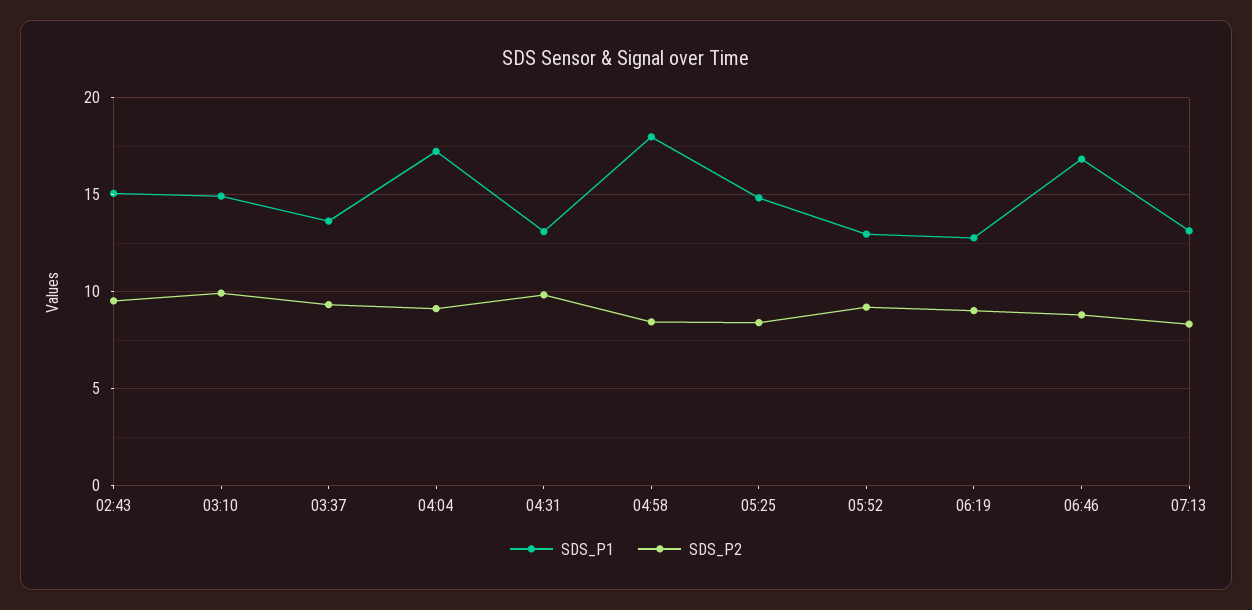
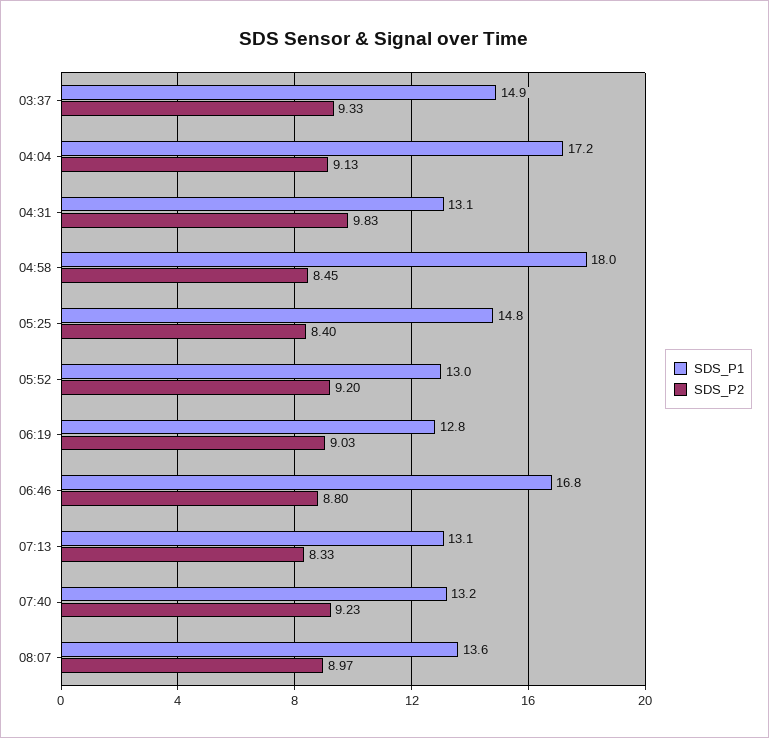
SDS_P1, 02:43: 15 -> none
SDS_P2, 02:43: 9.5 -> none
SDS_P1, 03:10: 15 -> none
SDS_P2, 03:10: 10 -> none
SDS_P1, 03:37: 13.5 -> 14.9
SDS_P1, 07:40: none -> 13.2
SDS_P2, 07:40: none -> 9.23
SDS_P1, 08:07: none -> 13.6
SDS_P2, 08:07: none -> 8.97

